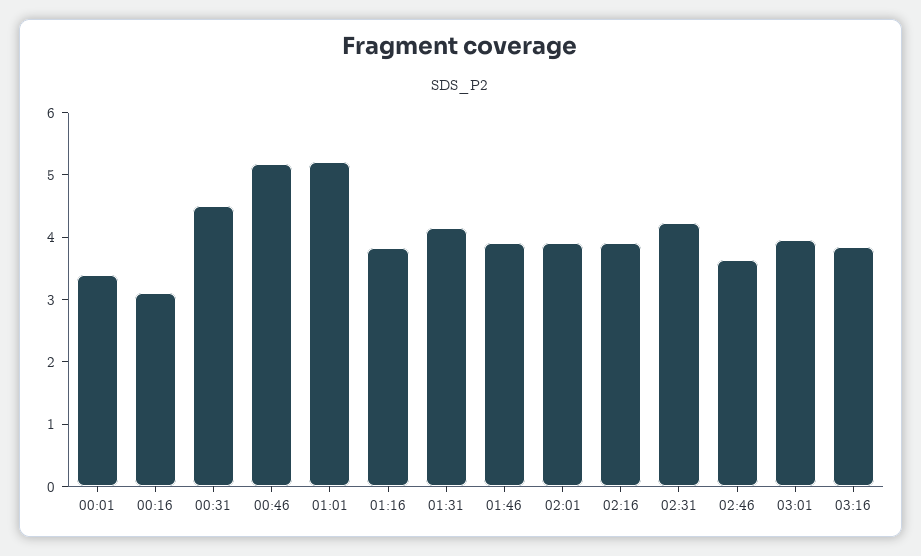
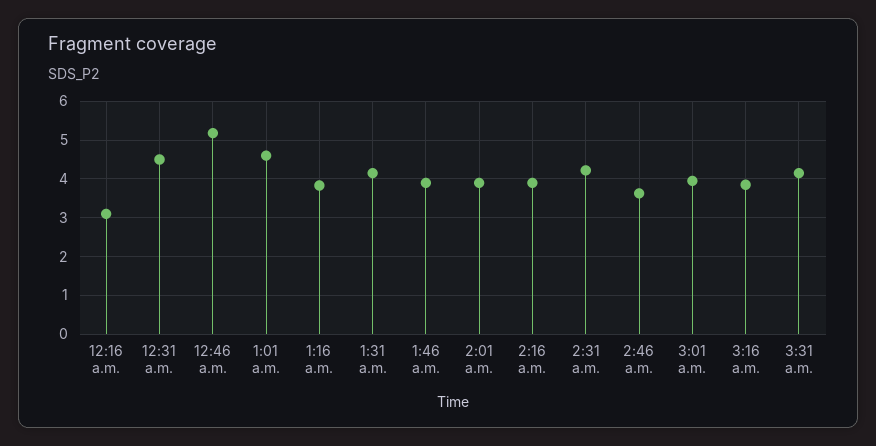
00:01: 3.4 -> none
01:01: 5.2 -> 4.6
3:31 a.m.: none -> 4.2

